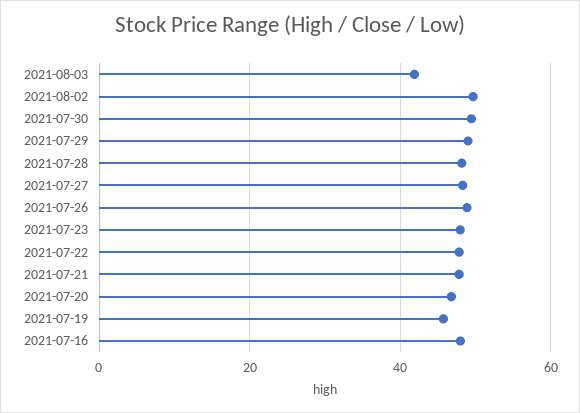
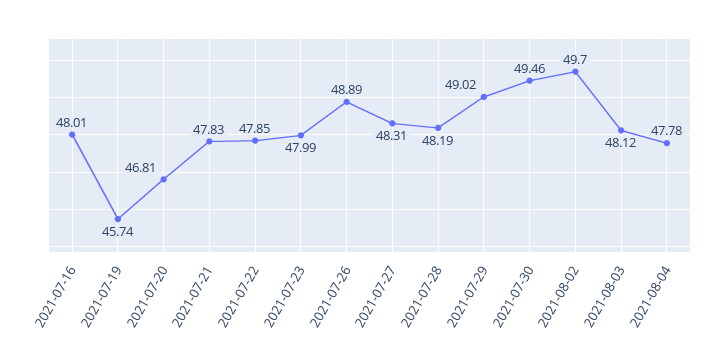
2021-08-03: 42 -> 48.12
2021-08-04: none -> 47.78

